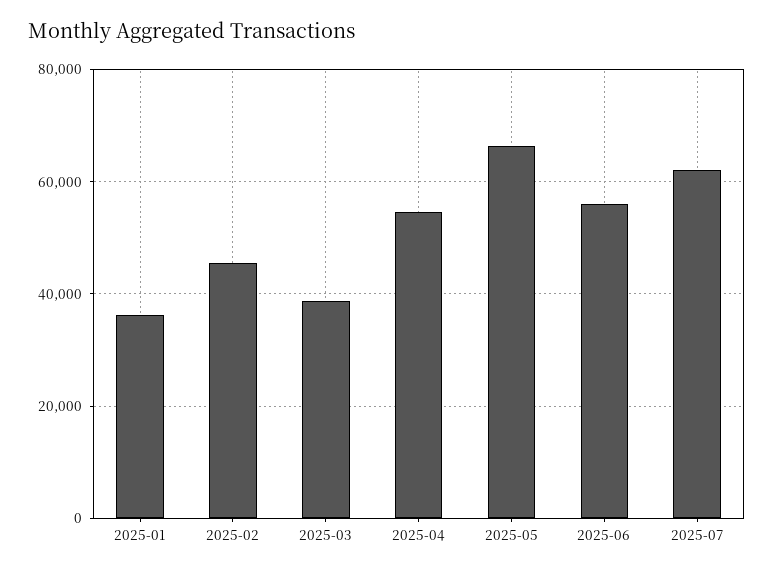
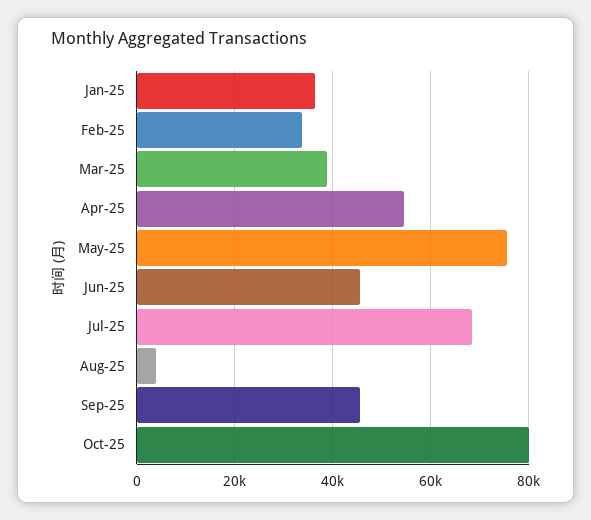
2025-02: 46000 -> 34000
2025-05: 66000 -> 76000
2025-06: 56000 -> 46000
2025-07: 62000 -> 68000
Aug-25: none -> 4000
Sep-25: none -> 46000
Oct-25: none -> 80000

